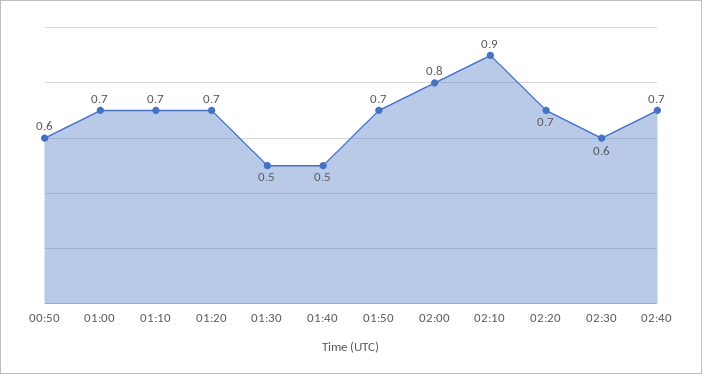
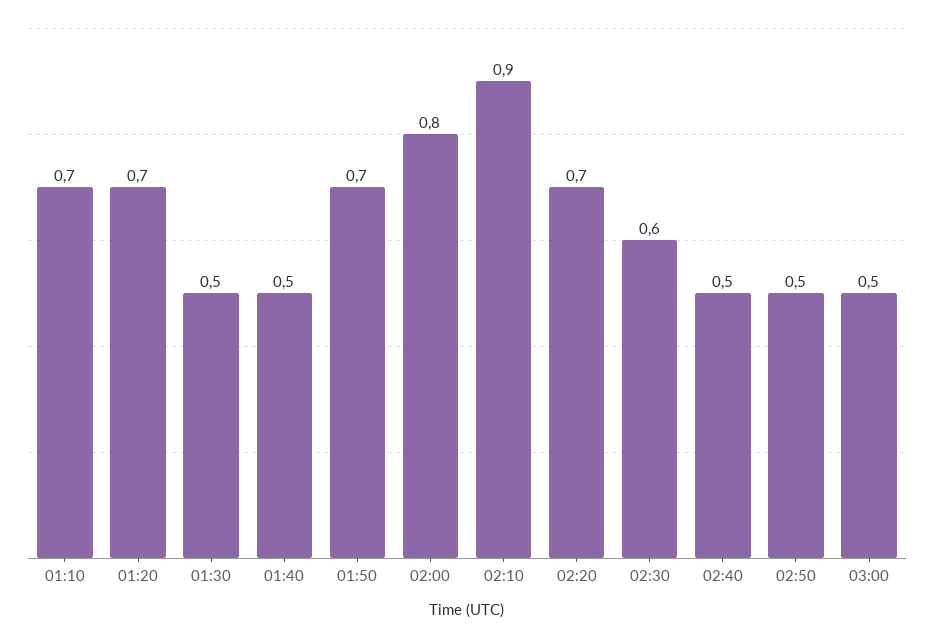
00:50: 0.6 -> none
01:00: 0.7 -> none
02:40: 0.7 -> 0.5
02:50: none -> 0.5
03:00: none -> 0.5

